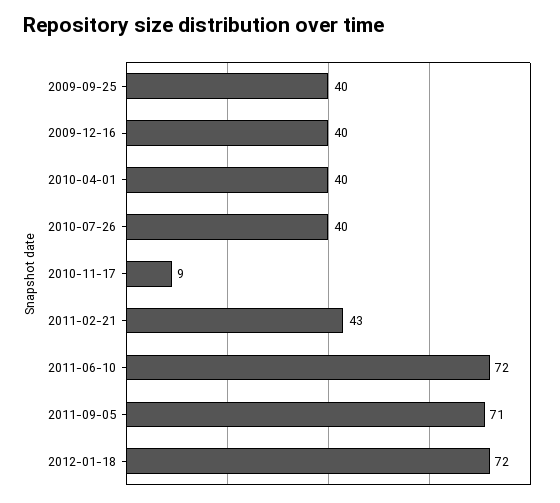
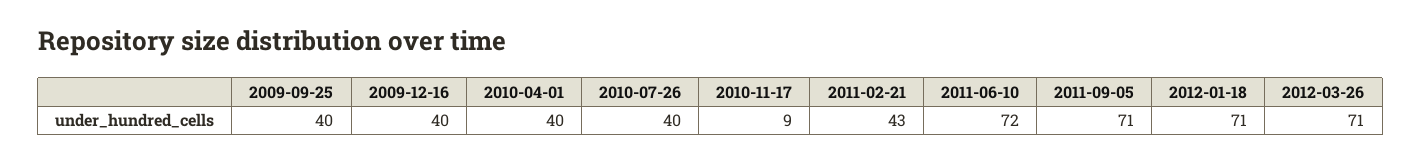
2012-01-18: 72 -> 71
2012-03-26: none -> 71

